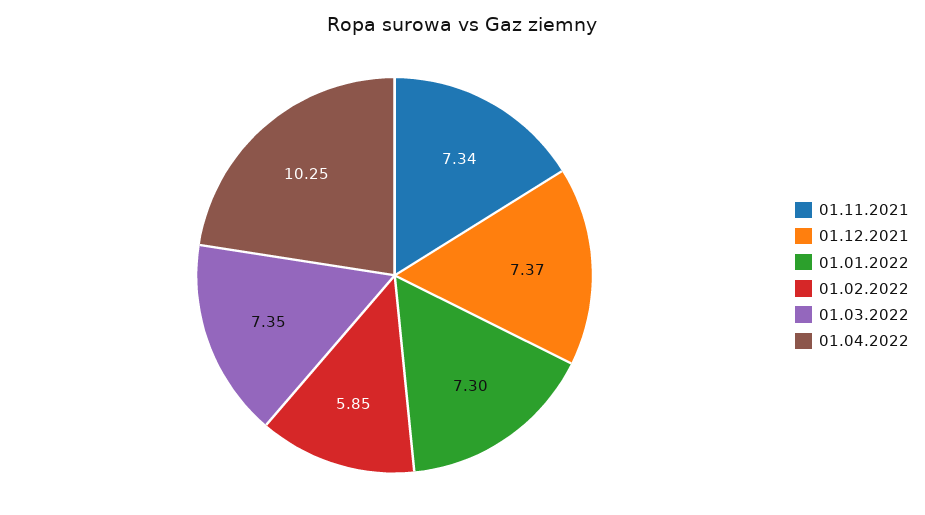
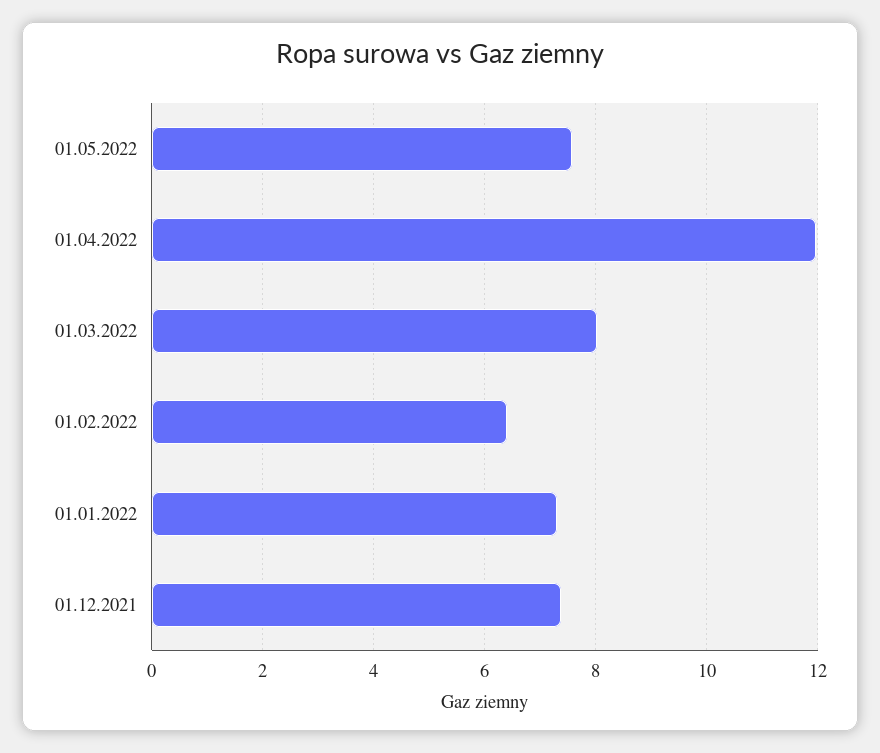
01.11.2021: 7.34 -> none
01.02.2022: 5.85 -> 6.4
01.03.2022: 7.35 -> 8
01.04.2022: 10.25 -> 12
01.05.2022: none -> 7.6

